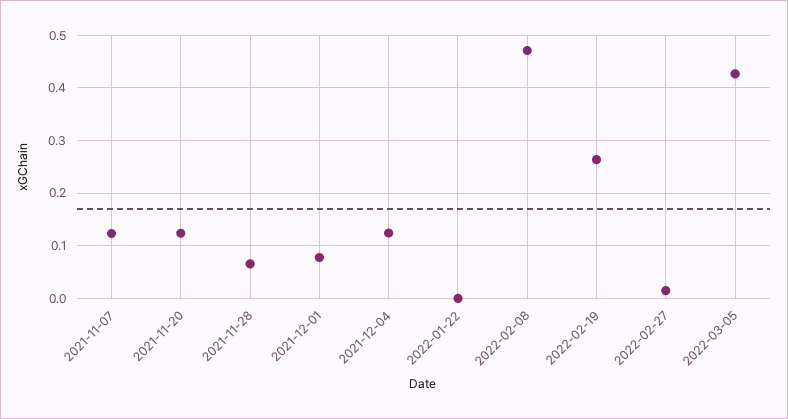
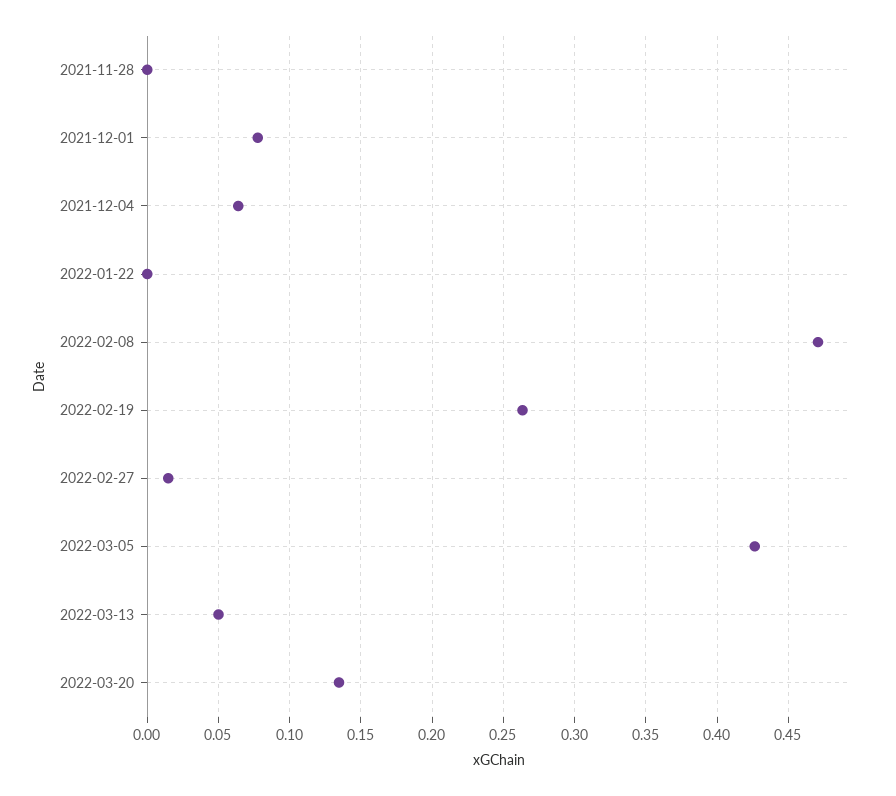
2021-11-07: 0.12 -> none
2021-11-20: 0.12 -> none
2021-11-28: 0.06 -> 0
2021-12-04: 0.12 -> 0.065
2022-03-13: none -> 0.05
2022-03-20: none -> 0.135

